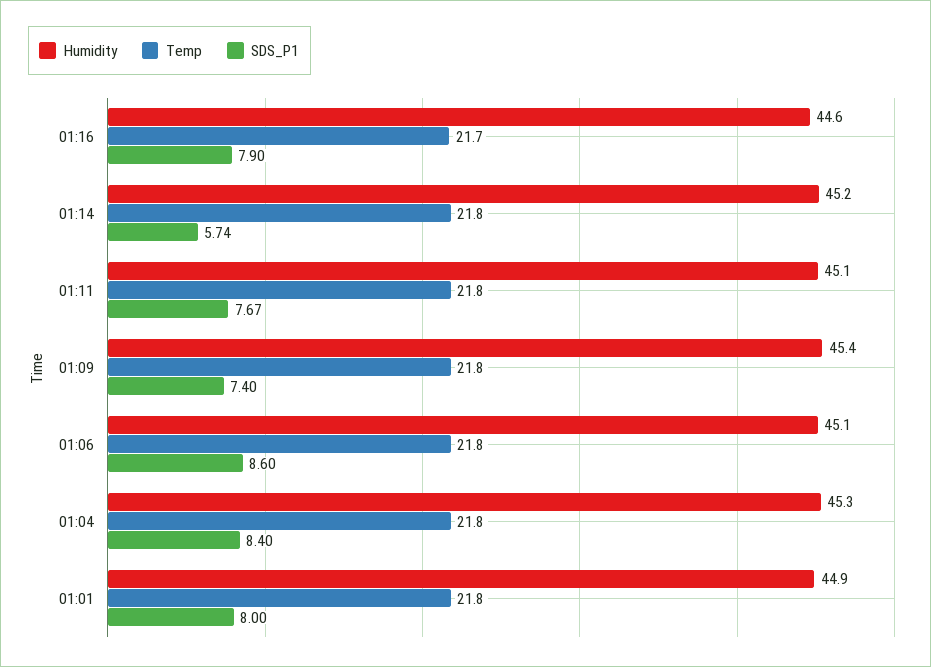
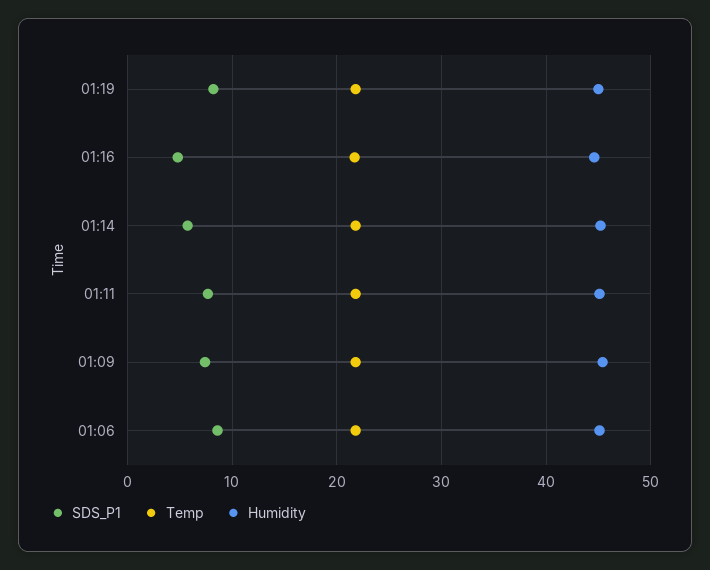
SDS_P1, 01:16: 7.9 -> 5
Humidity, 01:04: 45.3 -> none
Temp, 01:04: 21.8 -> none
SDS_P1, 01:04: 8.4 -> none
Humidity, 01:01: 44.9 -> none
Temp, 01:01: 21.8 -> none
SDS_P1, 01:01: 8 -> none
SDS_P1, 01:19: none -> 8
Temp, 01:19: none -> 22
Humidity, 01:19: none -> 45

